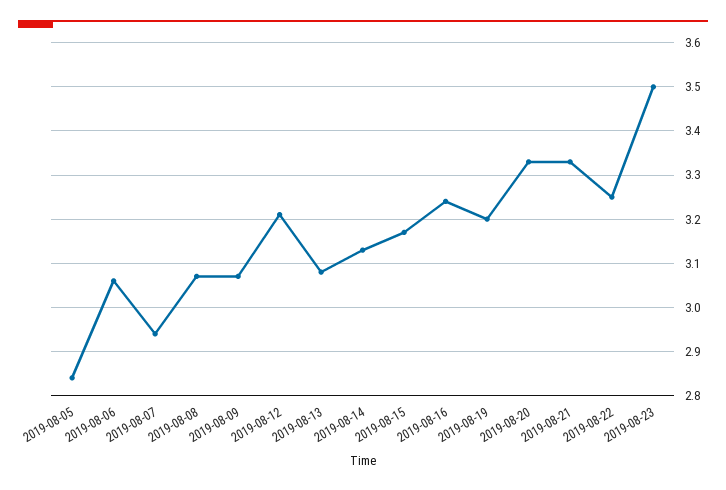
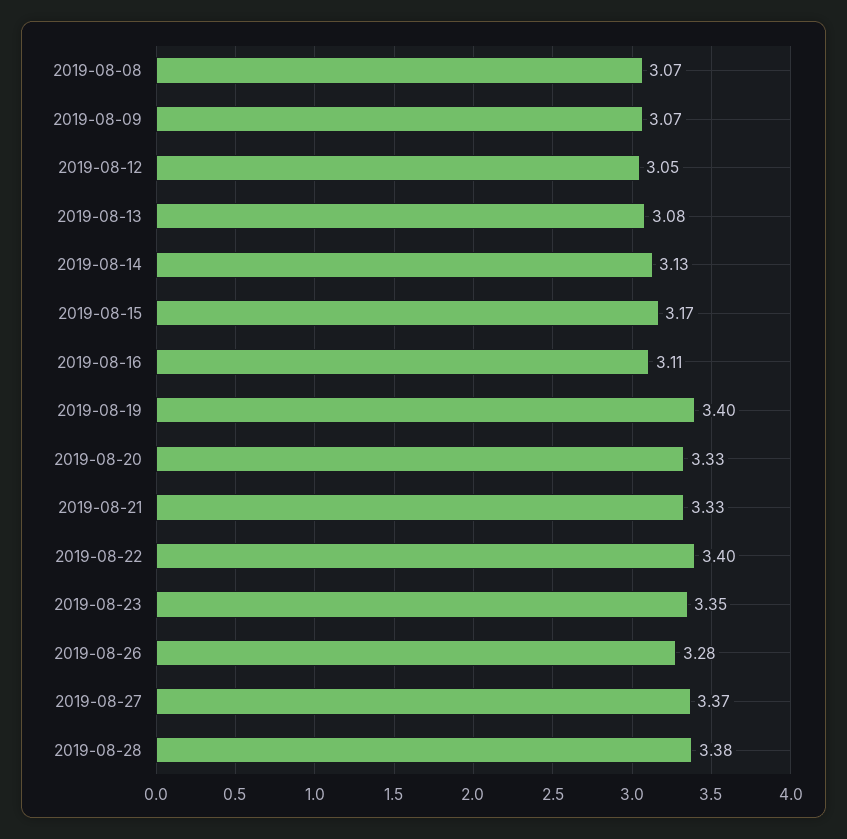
2019-08-05: 2.85 -> none
2019-08-06: 3.05 -> none
2019-08-07: 2.95 -> none
2019-08-12: 3.2 -> 3.05
2019-08-16: 3.25 -> 3.11
2019-08-19: 3.2 -> 3.4
2019-08-22: 3.25 -> 3.4
2019-08-23: 3.5 -> 3.35
2019-08-26: none -> 3.28
2019-08-27: none -> 3.37
2019-08-28: none -> 3.38

